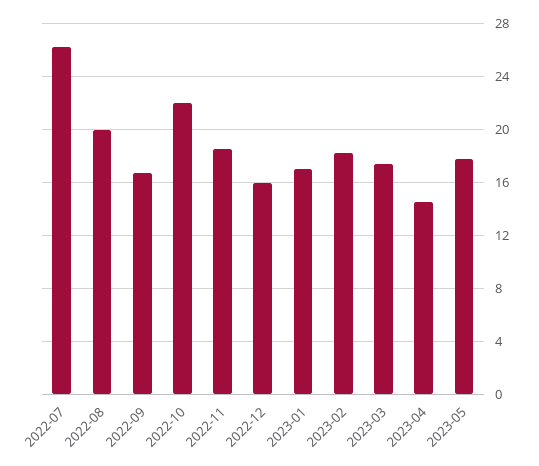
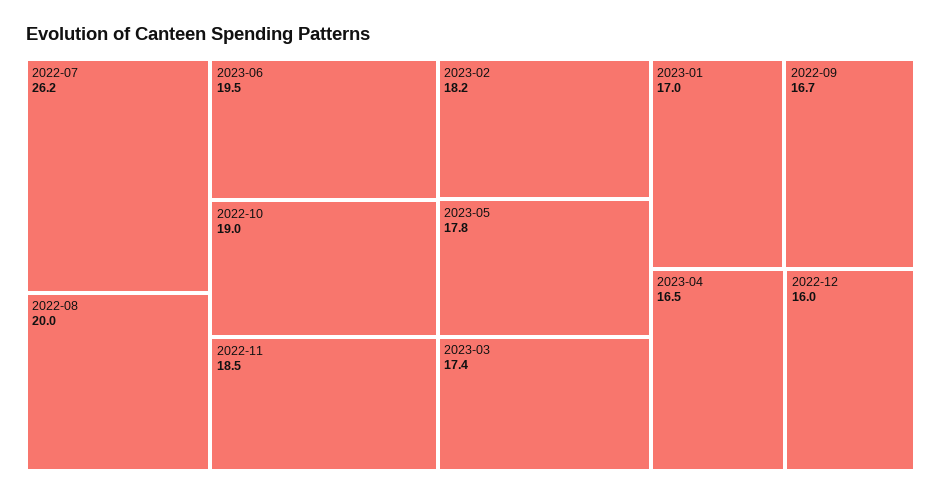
2022-10: 22 -> 19
2023-04: 14.5 -> 16.5
2023-06: none -> 19.5

